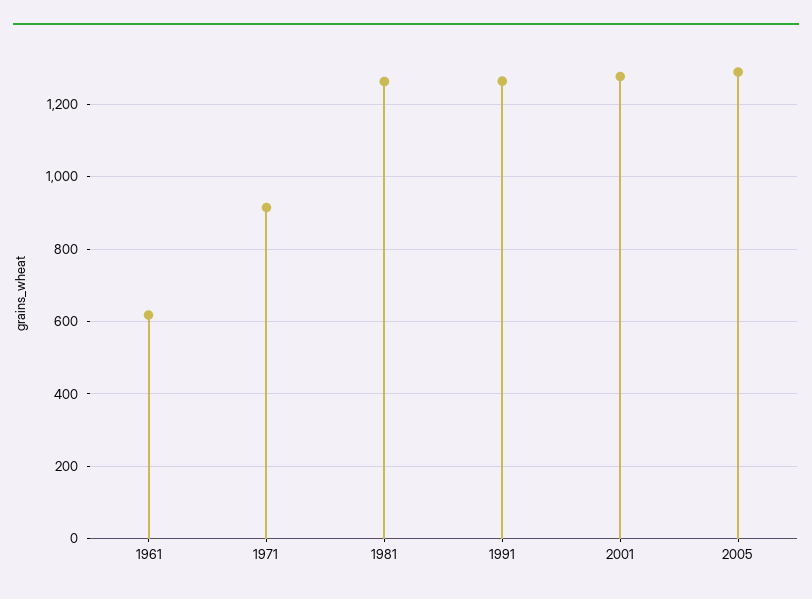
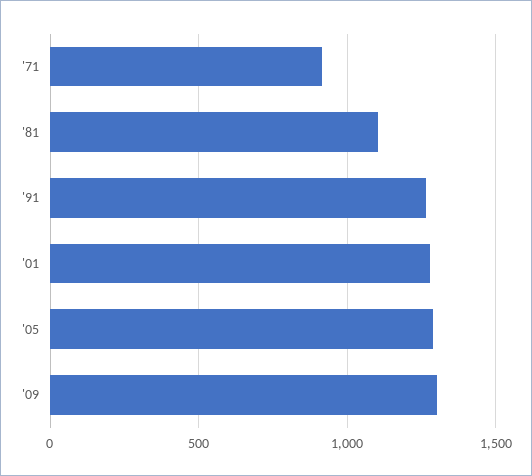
1961: 620 -> none
1981: 1260 -> 1100
'09: none -> 1300

